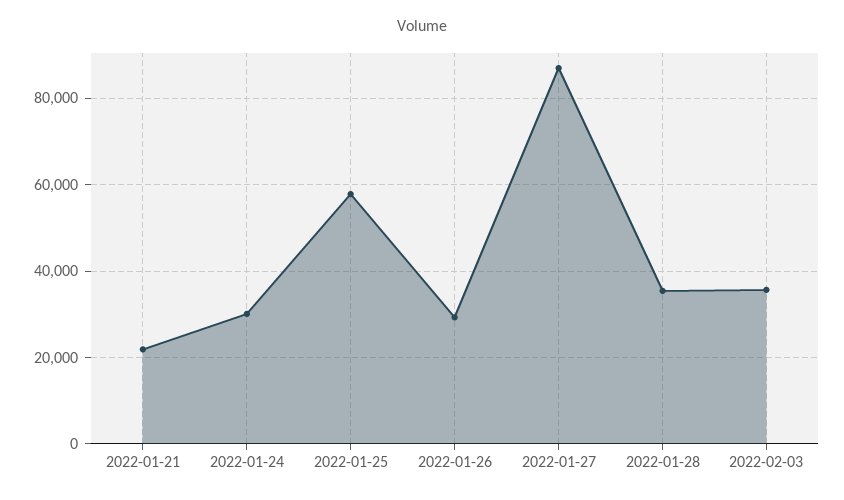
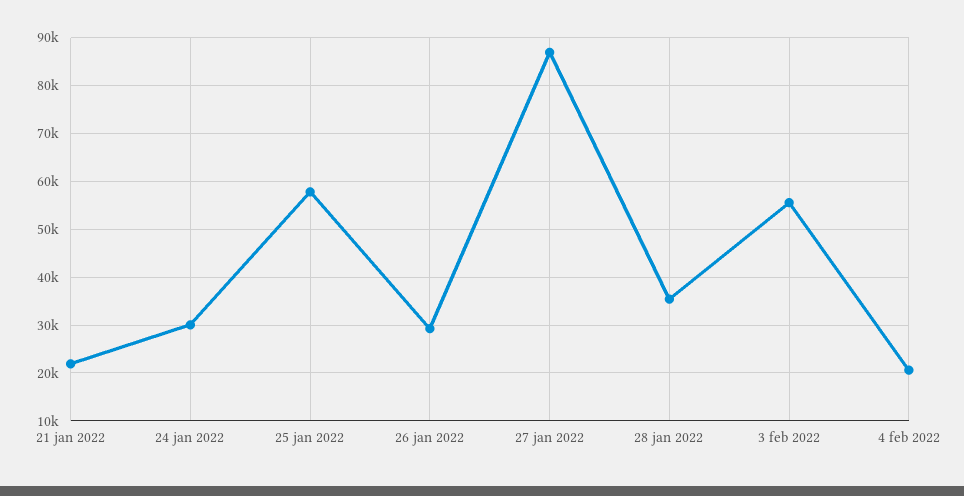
2022-02-03: 36000 -> 56000
4 feb 2022: none -> 20000

